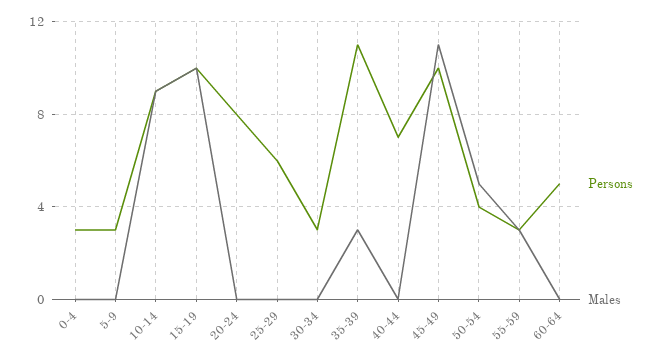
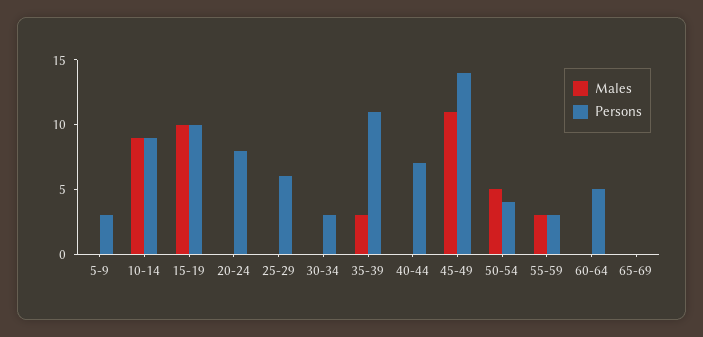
Persons, 0-4: 3 -> none
Males, 0-4: 0 -> none
Persons, 45-49: 10 -> 14
Males, 65-69: none -> 0
Persons, 65-69: none -> 0

